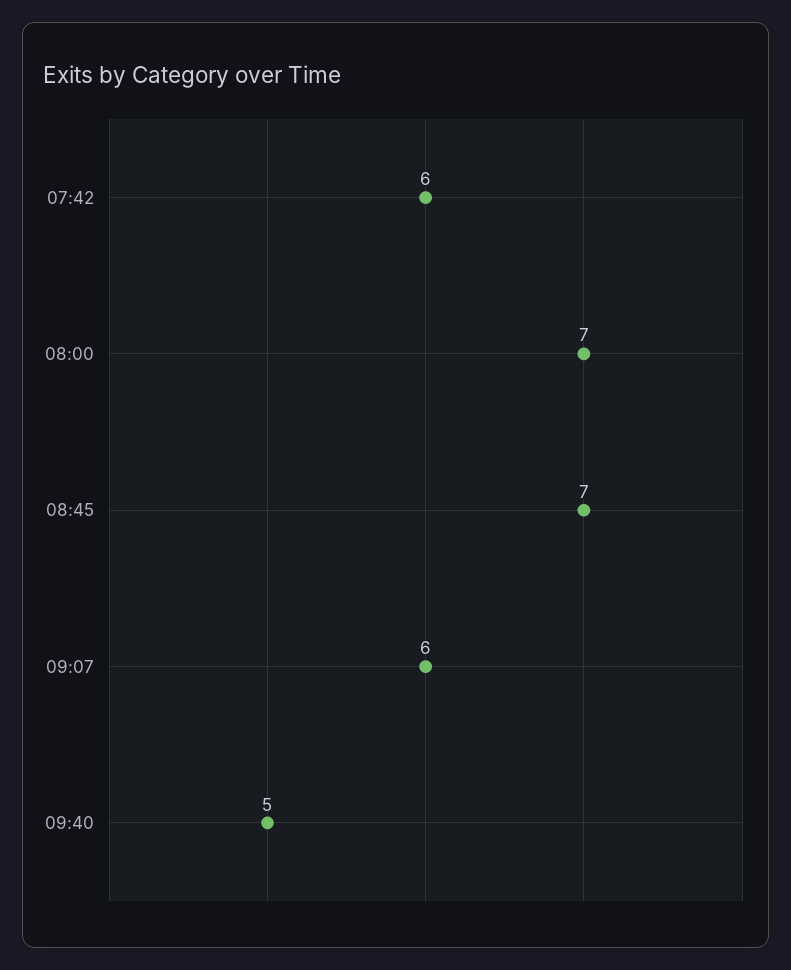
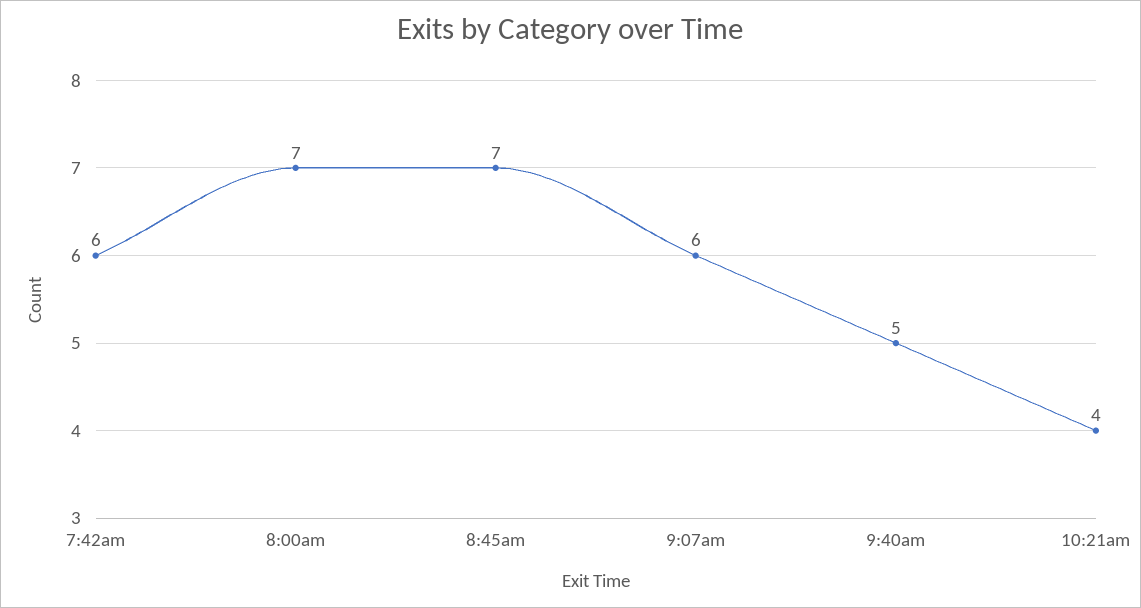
10:21am: none -> 4

